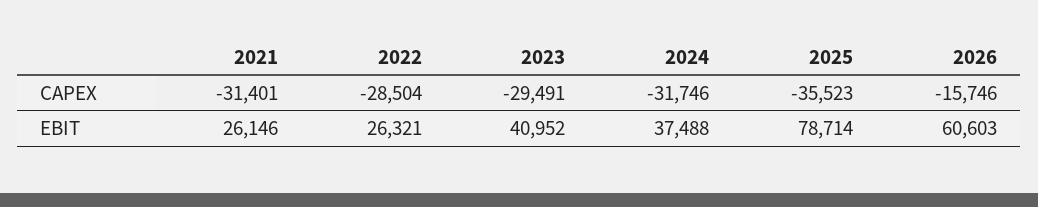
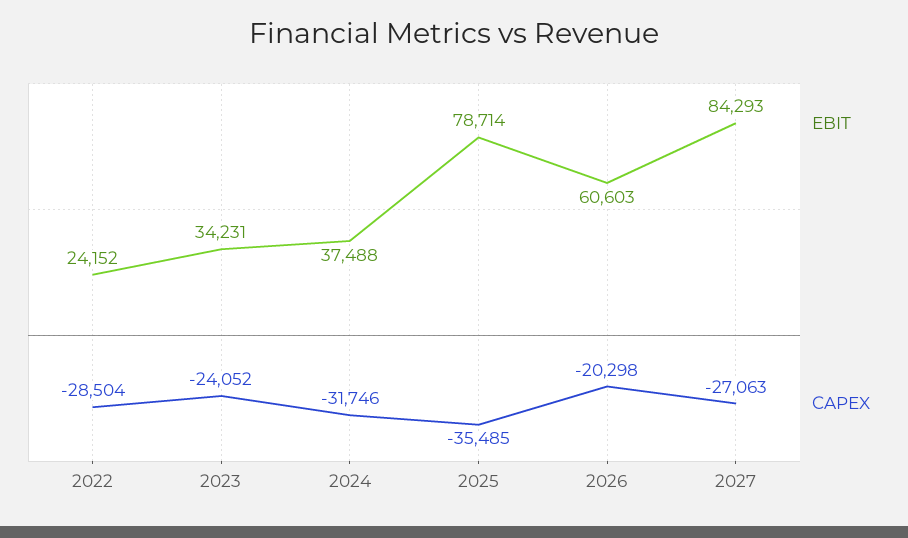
CAPEX, 2021: -31401 -> none
CAPEX, 2023: -29491 -> -24052
CAPEX, 2025: -35523 -> -35485
CAPEX, 2026: -15746 -> -20298
EBIT, 2021: 26146 -> none
EBIT, 2022: 26321 -> 24152
EBIT, 2023: 40952 -> 34231
EBIT, 2027: none -> 84293
CAPEX, 2027: none -> -27063

